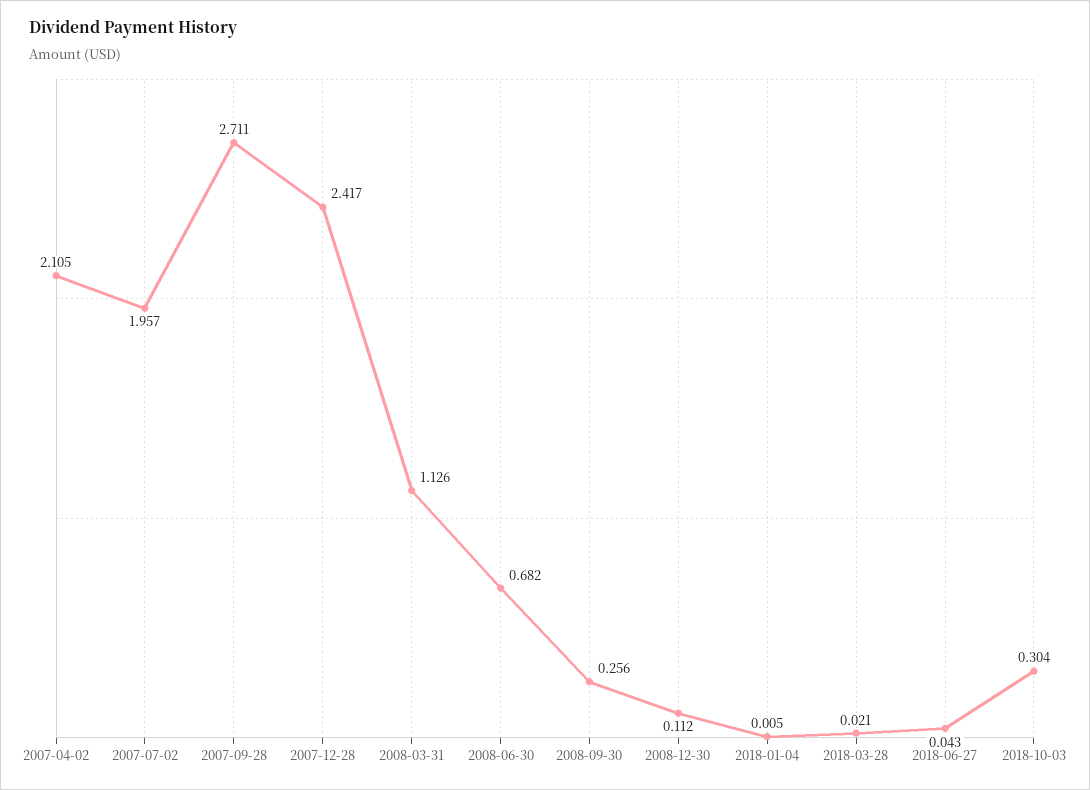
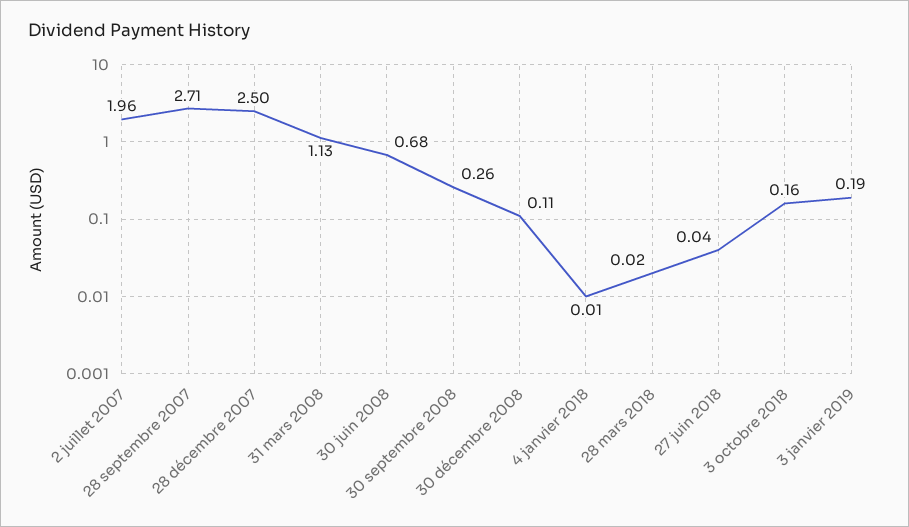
2007-04-02: 2.105 -> none
2007-12-28: 2.417 -> 2.5
2018-10-03: 0.304 -> 0.16
3 janvier 2019: none -> 0.19

